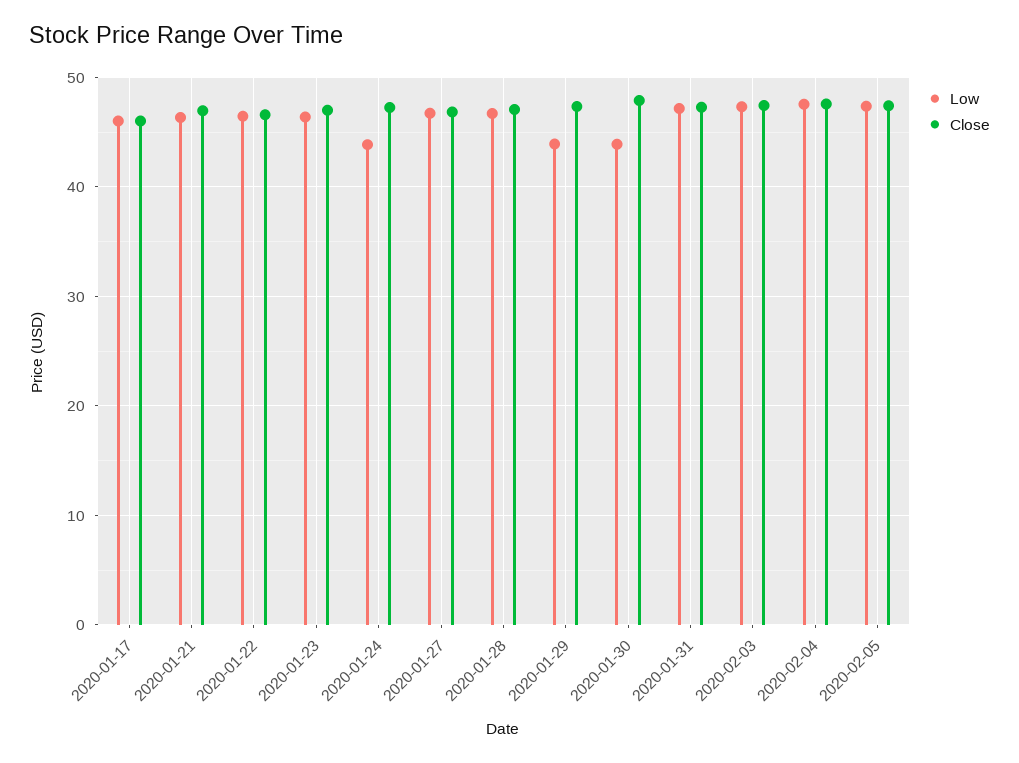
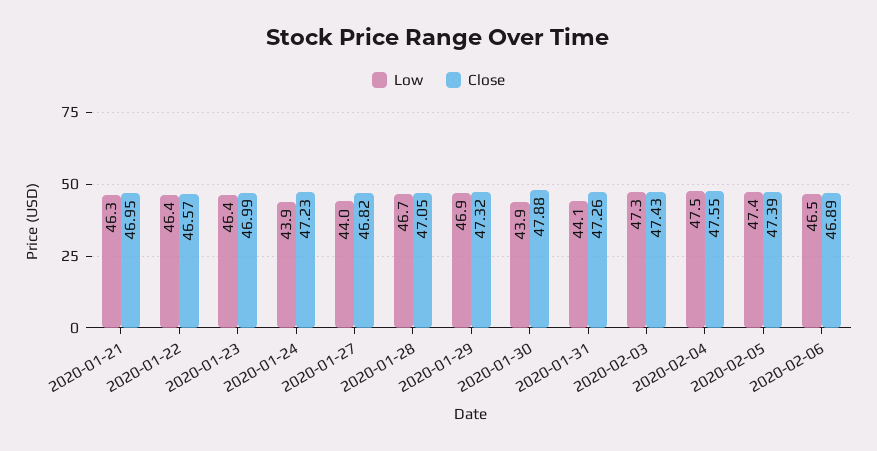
Low, 2020-01-17: 46 -> none
Close, 2020-01-17: 46 -> none
Low, 2020-01-27: 47 -> 44
Low, 2020-01-29: 44 -> 46.9
Low, 2020-01-31: 47 -> 44.1
Low, 2020-02-06: none -> 46.5
Close, 2020-02-06: none -> 46.89

